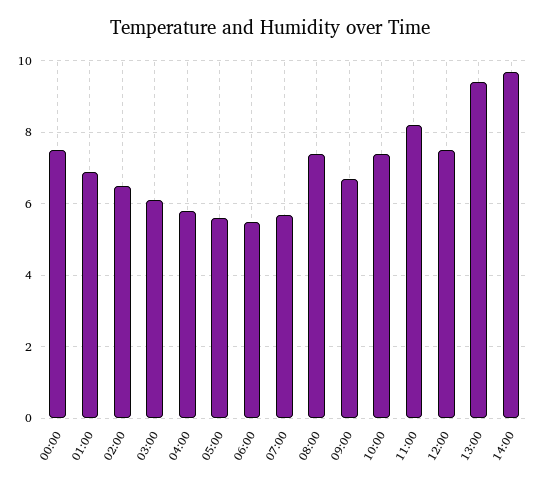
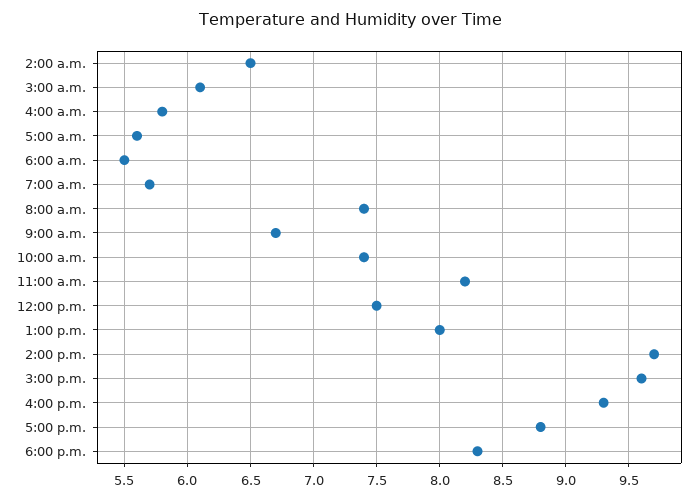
00:00: 7.5 -> none
01:00: 7 -> none
13:00: 9.5 -> 8
3:00 p.m.: none -> 9.6
4:00 p.m.: none -> 9.3
5:00 p.m.: none -> 8.8
6:00 p.m.: none -> 8.3

